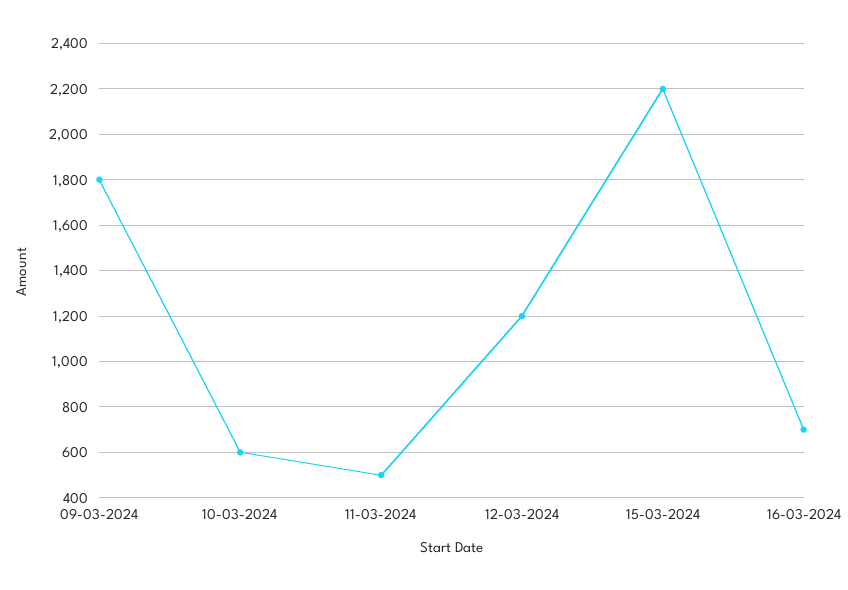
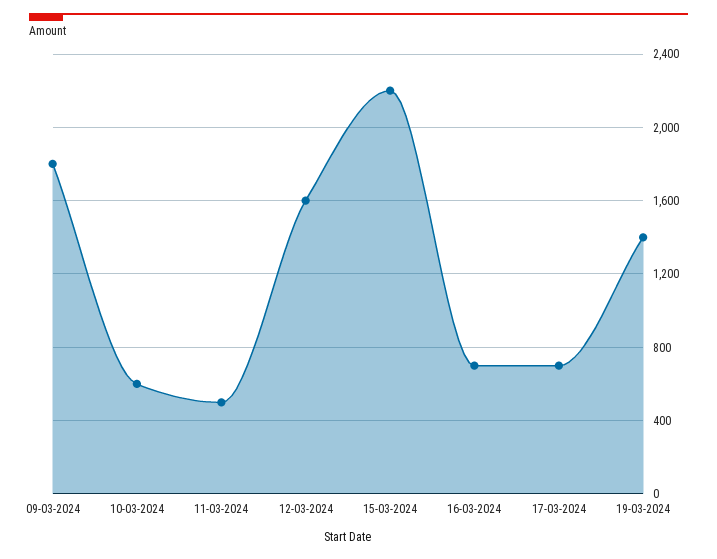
12-03-2024: 1200 -> 1600
17-03-2024: none -> 700
19-03-2024: none -> 1400

